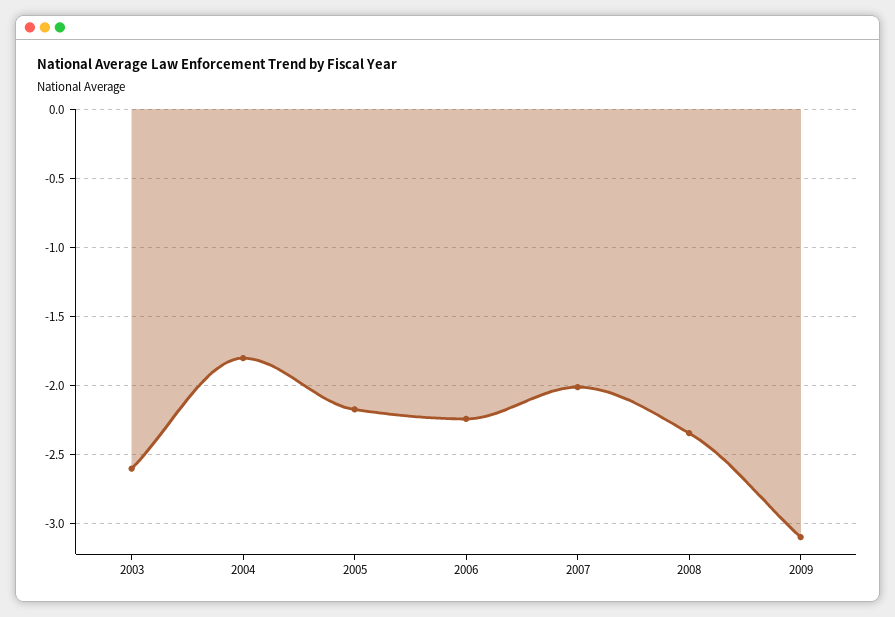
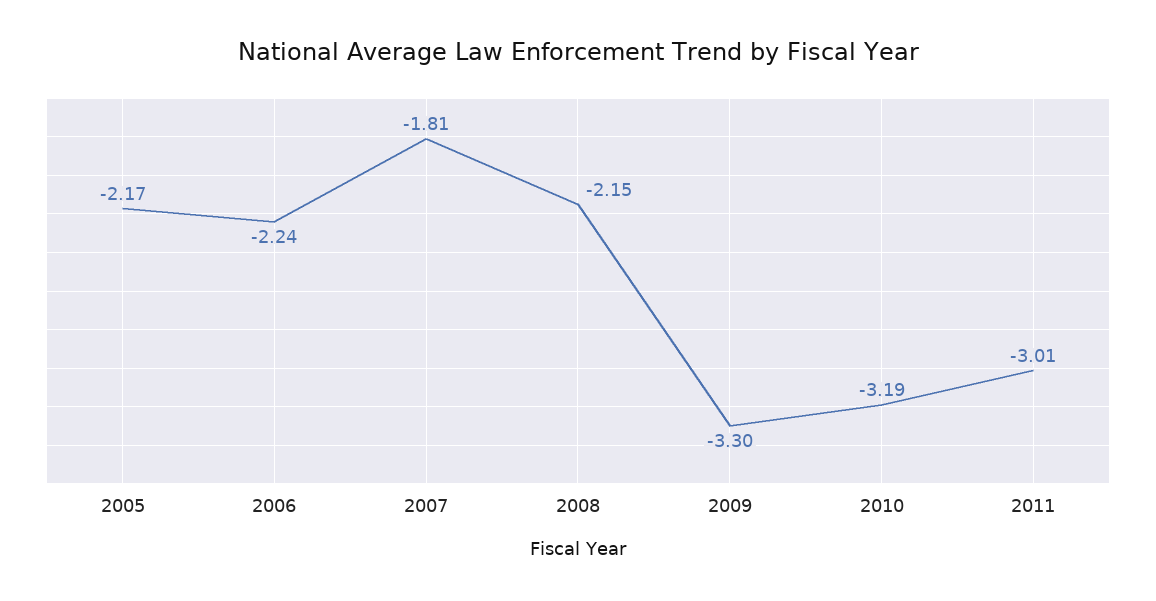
2003: -2.6 -> none
2004: -1.8 -> none
2007: -2 -> -1.81
2008: -2.35 -> -2.15
2009: -3.1 -> -3.3
2010: none -> -3.19
2011: none -> -3.01

